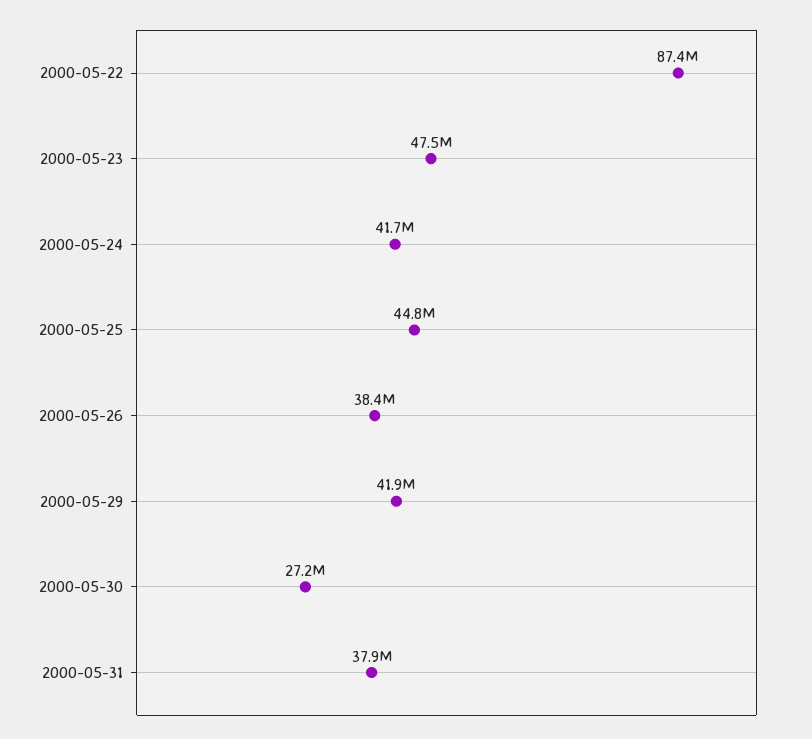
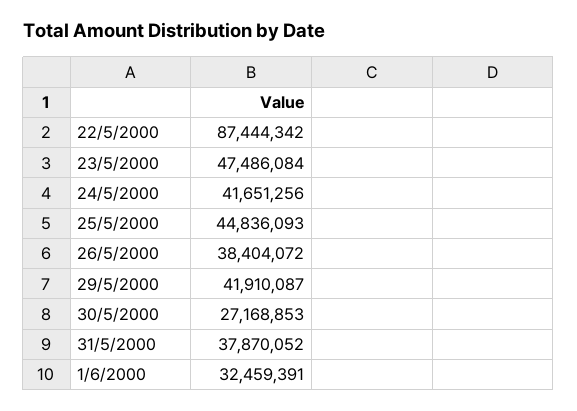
1/6/2000: none -> 32459391

